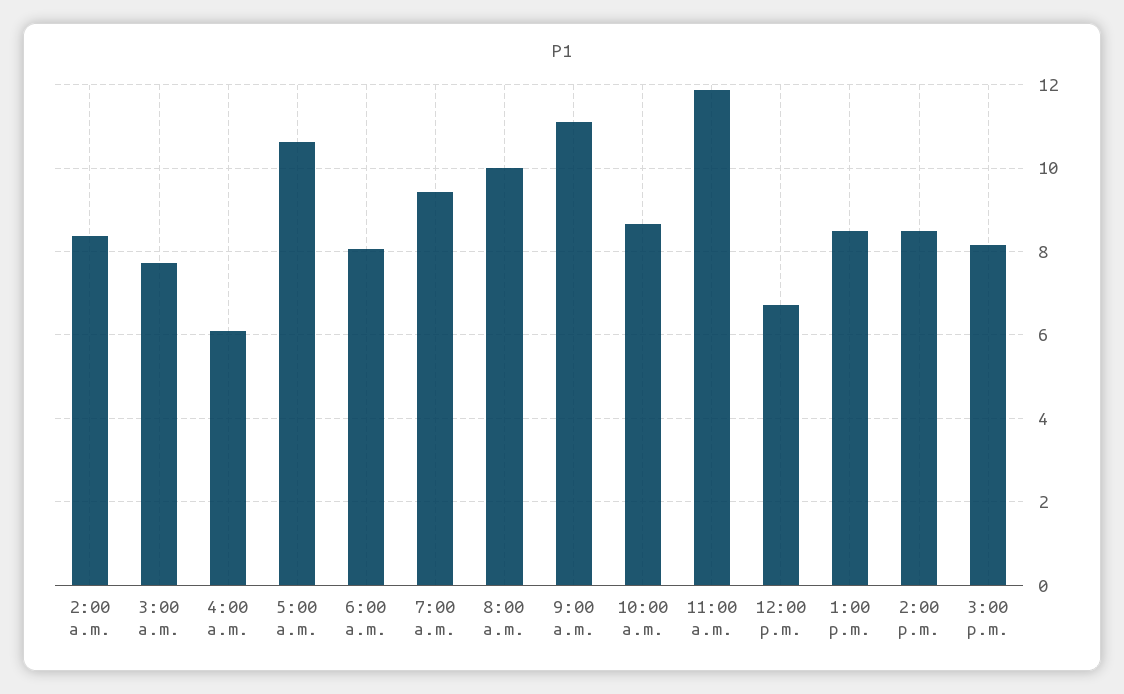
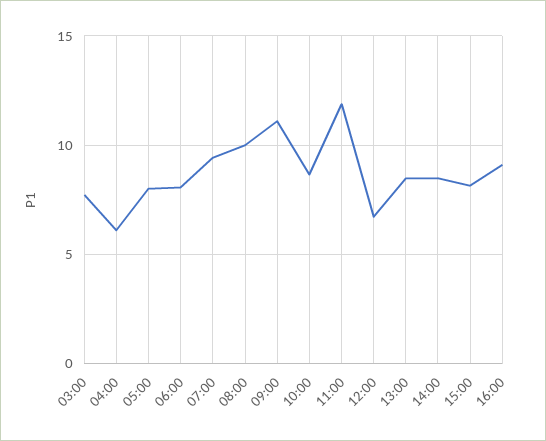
2:00 a.m.: 8.4 -> none
5:00 a.m.: 10.6 -> 8
16:00: none -> 9

